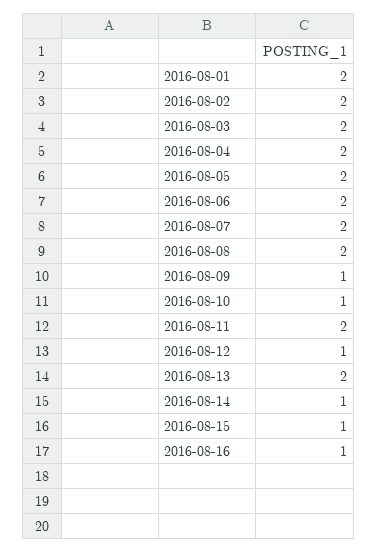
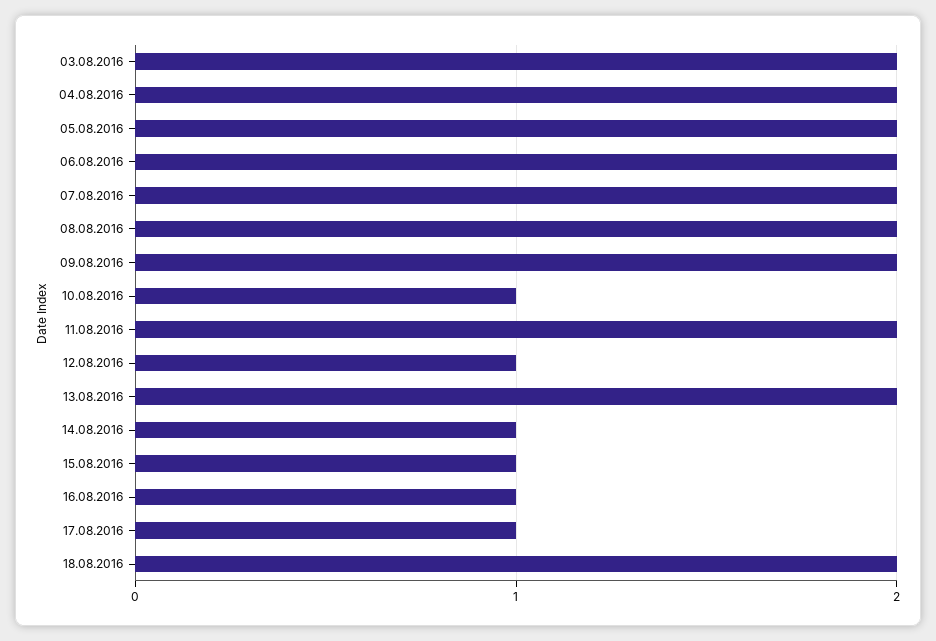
2016-08-01: 2 -> none
2016-08-02: 2 -> none
2016-08-09: 1 -> 2
17.08.2016: none -> 1
18.08.2016: none -> 2

